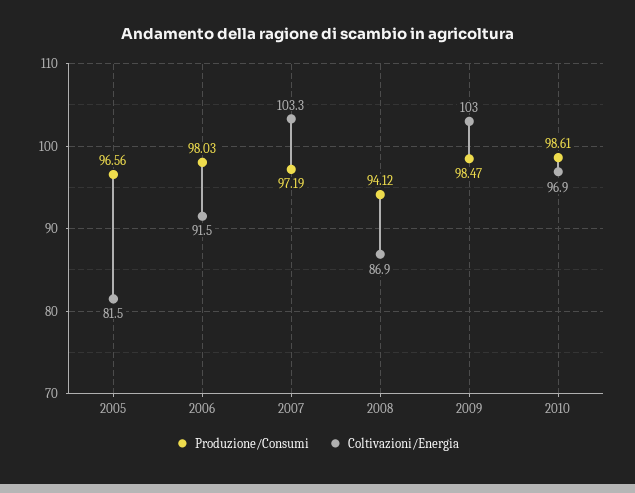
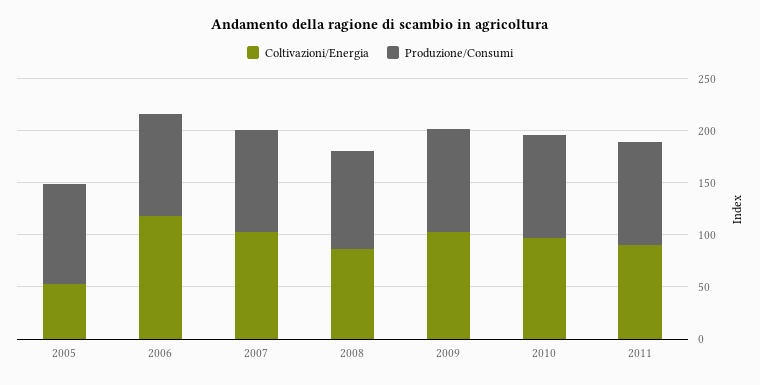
Coltivazioni/Energia, 2005: 81.5 -> 50
Coltivazioni/Energia, 2006: 91.5 -> 120
Coltivazioni/Energia, 2011: none -> 90
Produzione/Consumi, 2011: none -> 100

